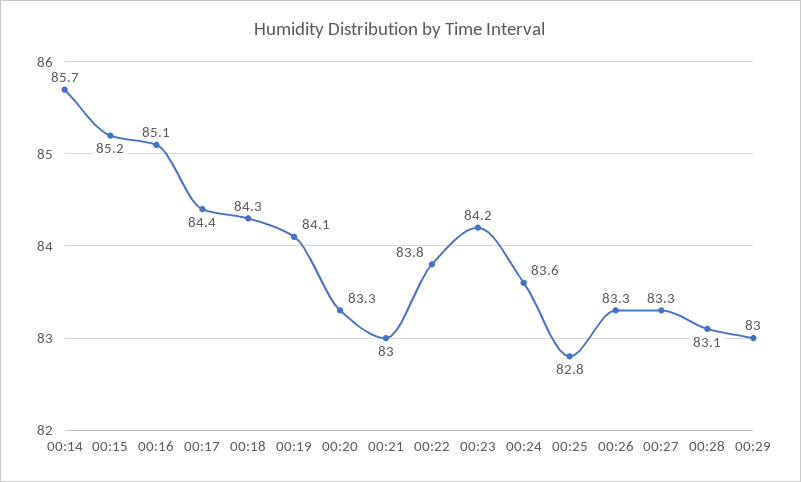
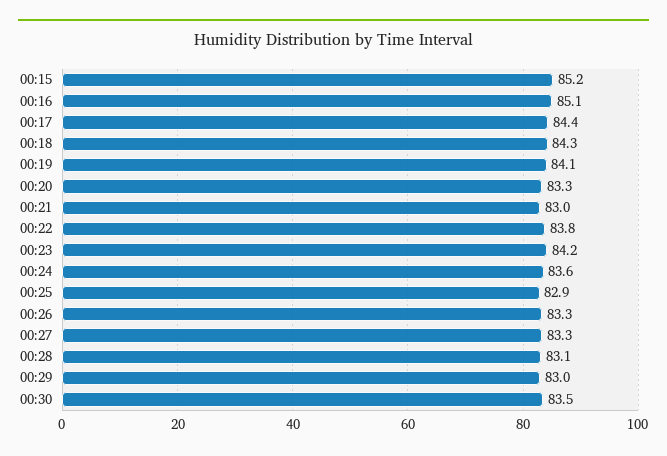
00:14: 85.7 -> none
00:25: 82.8 -> 82.9
00:30: none -> 83.5

